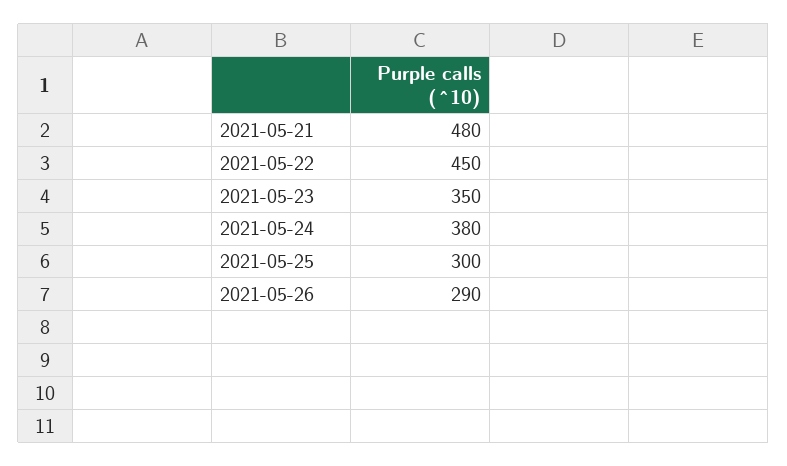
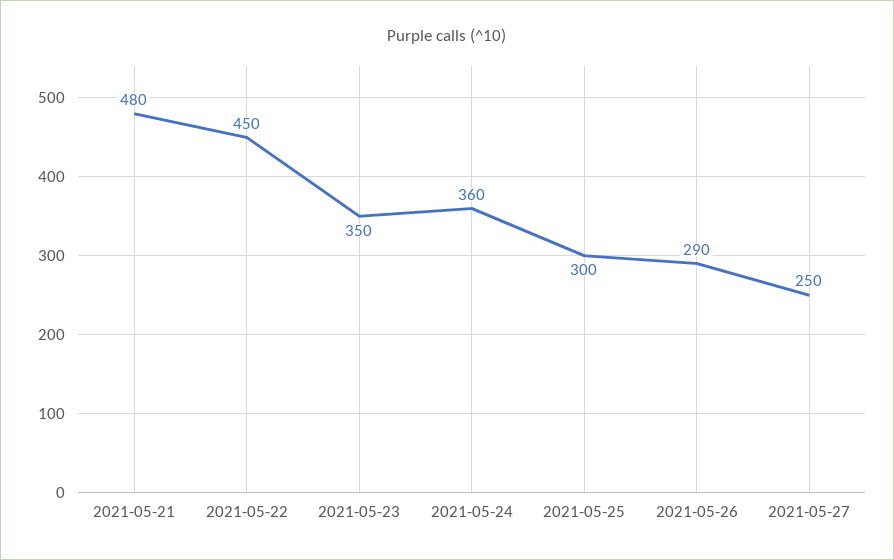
2021-05-24: 380 -> 360
2021-05-27: none -> 250

